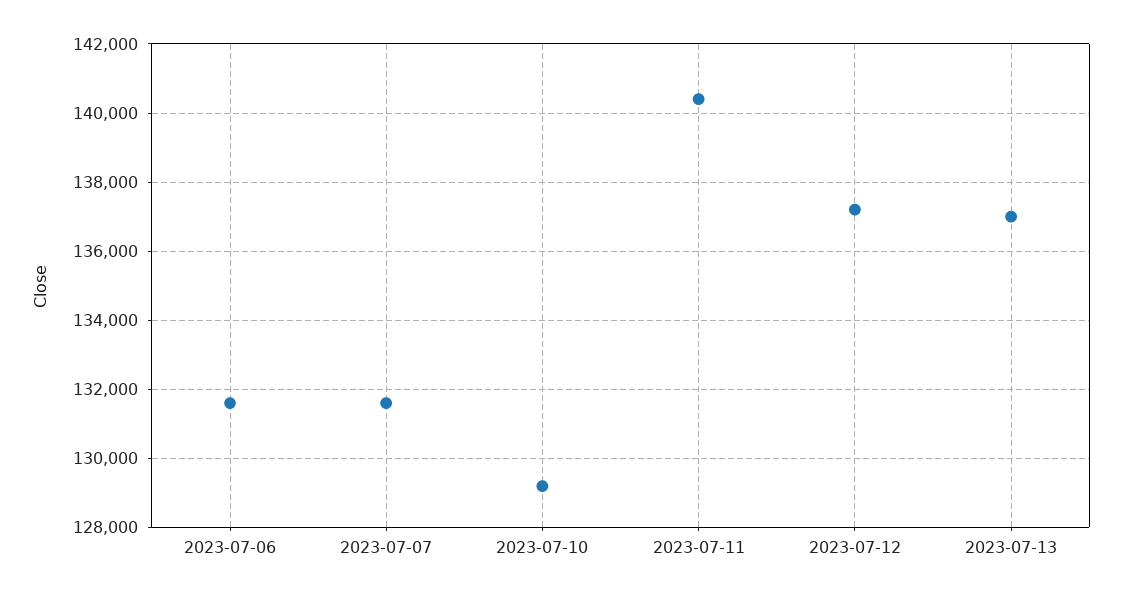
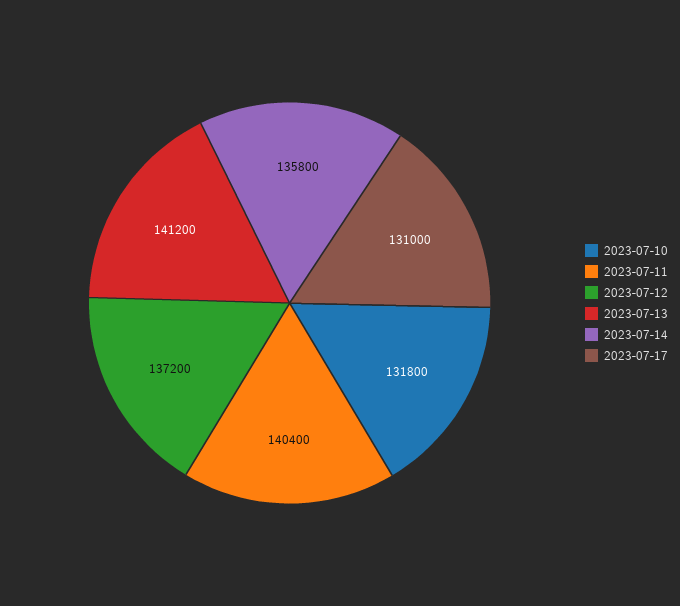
2023-07-06: 131600 -> none
2023-07-07: 131600 -> none
2023-07-10: 129200 -> 131800
2023-07-13: 137000 -> 141200
2023-07-14: none -> 135800
2023-07-17: none -> 131000

